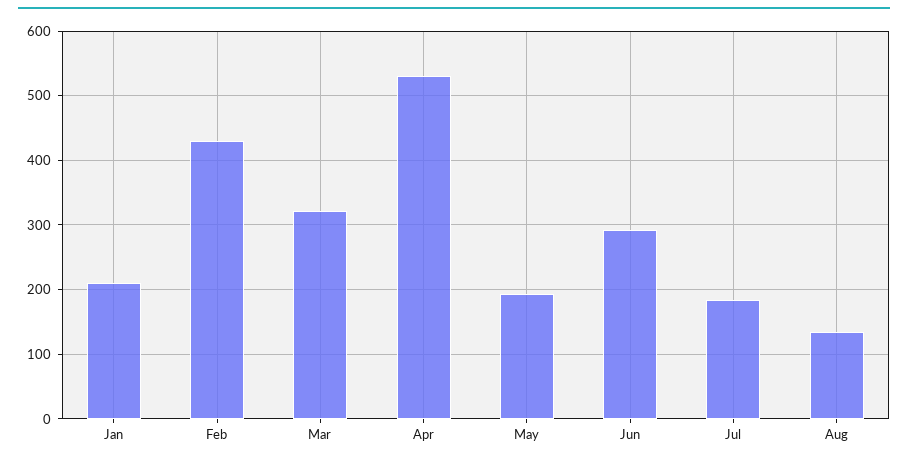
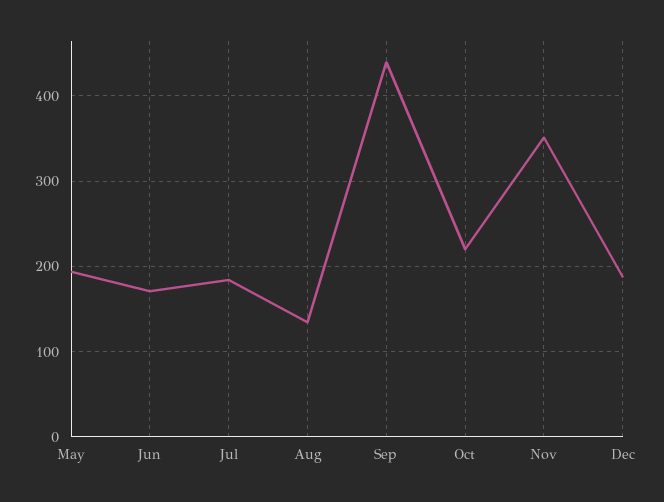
Jan: 210 -> none
Feb: 430 -> none
Mar: 320 -> none
Apr: 530 -> none
Jun: 290 -> 170
Sep: none -> 440
Oct: none -> 220
Nov: none -> 350
Dec: none -> 190

